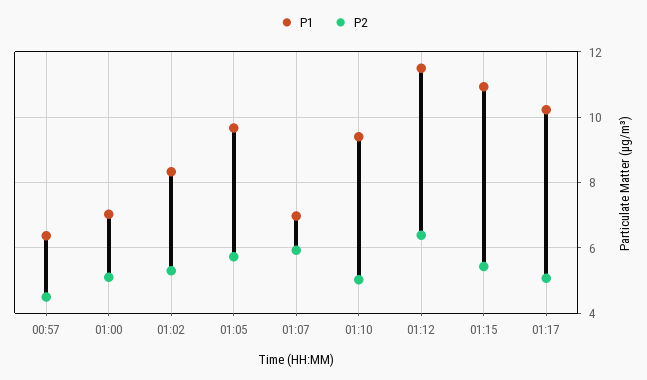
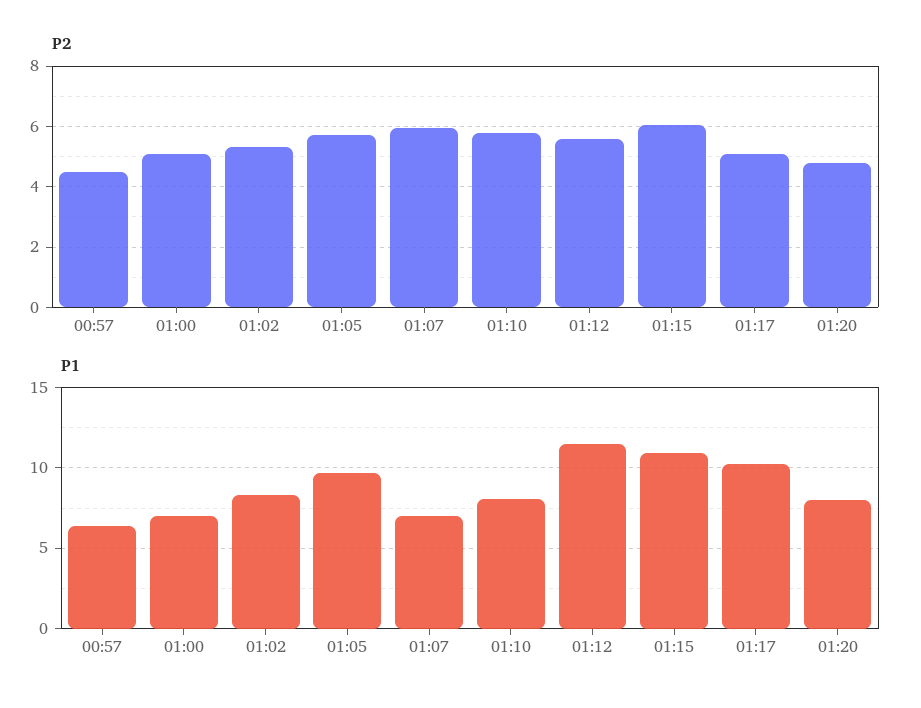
P1, 01:10: 9.4 -> 8
P2, 01:10: 5 -> 5.8
P2, 01:12: 6.4 -> 5.6
P2, 01:15: 5.4 -> 6
P2, 01:20: none -> 4.8
P1, 01:20: none -> 8

